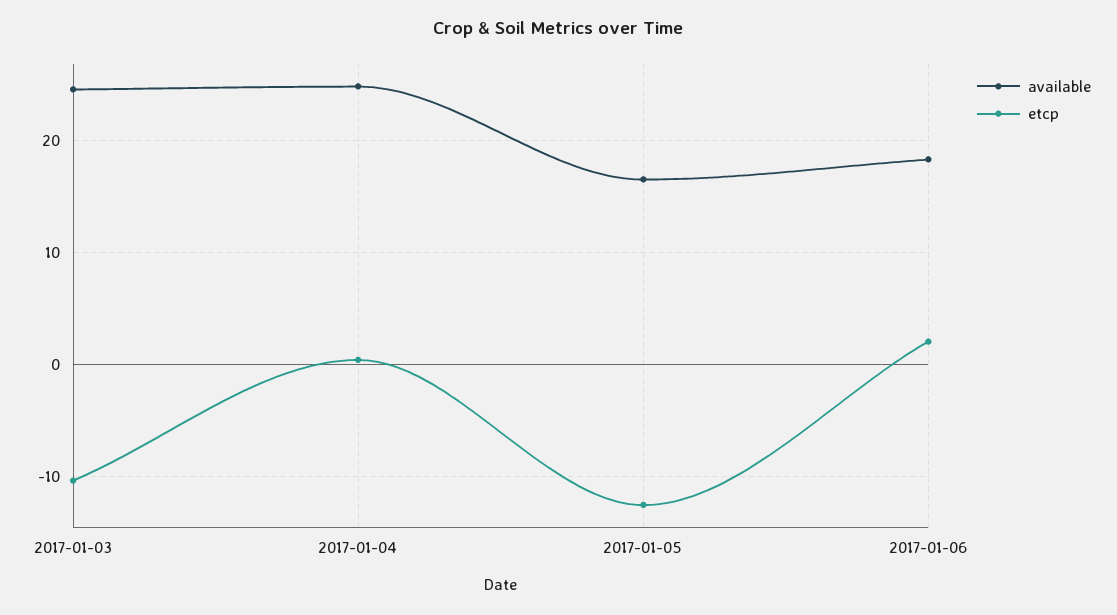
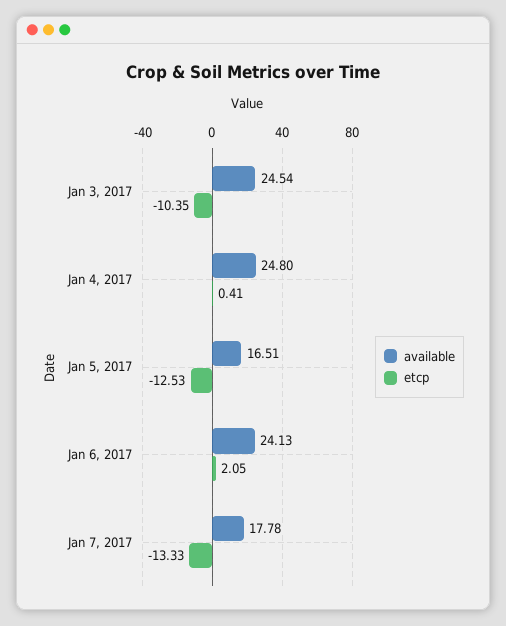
available, 2017-01-06: 18 -> 24.13
available, Jan 7, 2017: none -> 17.78
etcp, Jan 7, 2017: none -> -13.33

